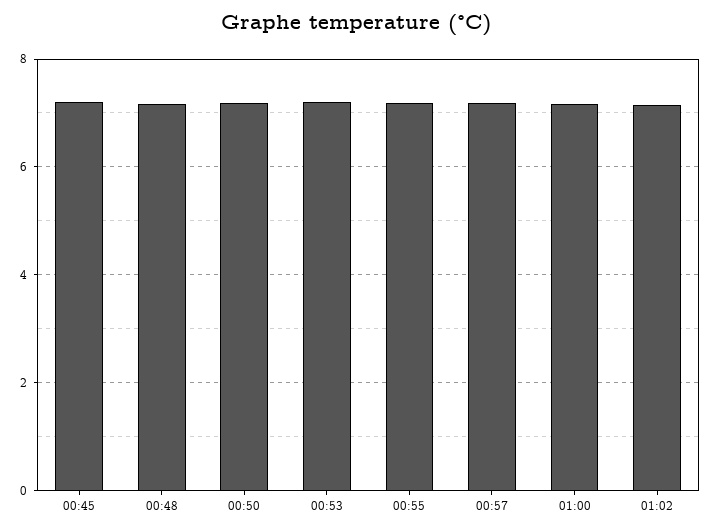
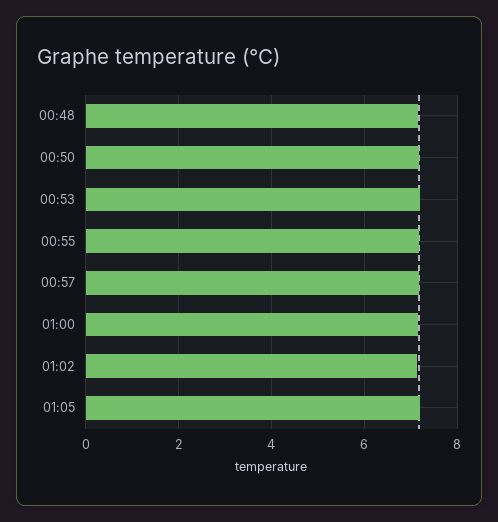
00:45: 7.2 -> none
01:05: none -> 7.2

